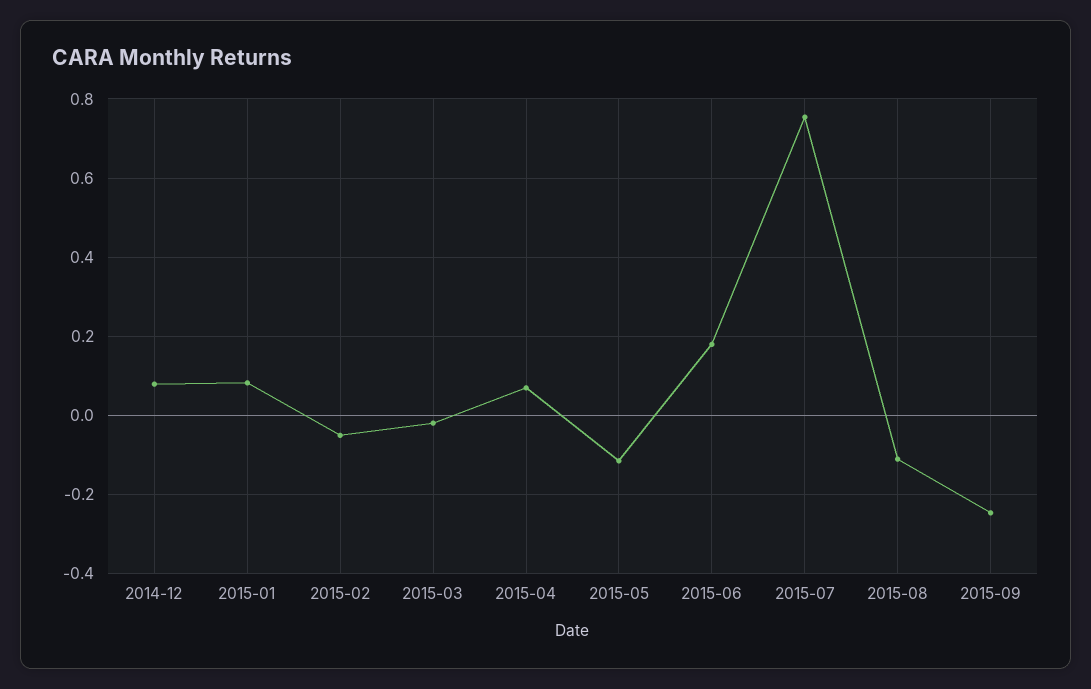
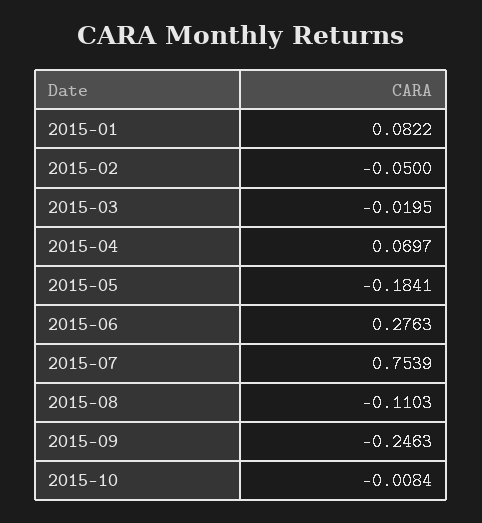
2014-12: 0.08 -> none
2015-05: -0.12 -> -0.1841
2015-06: 0.18 -> 0.2763
2015-10: none -> -0.0084

